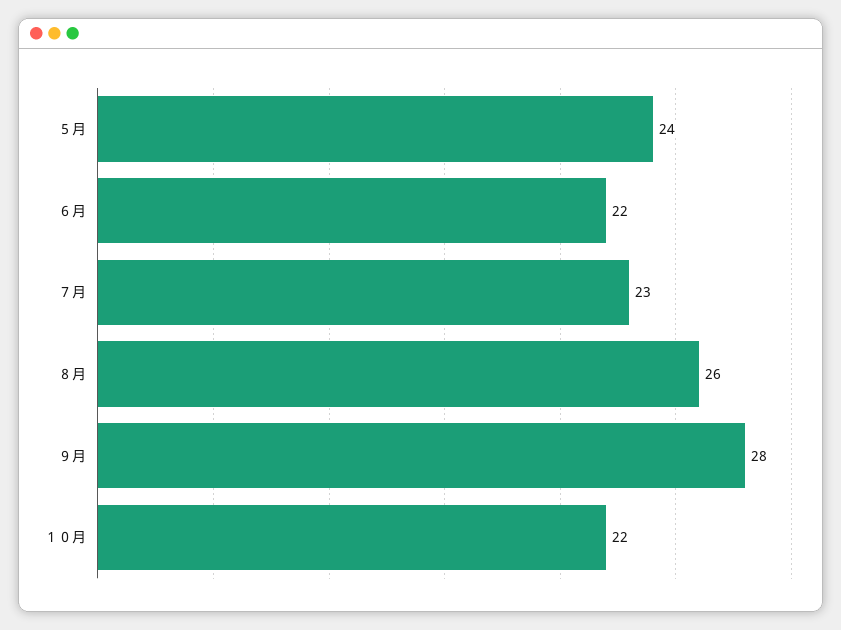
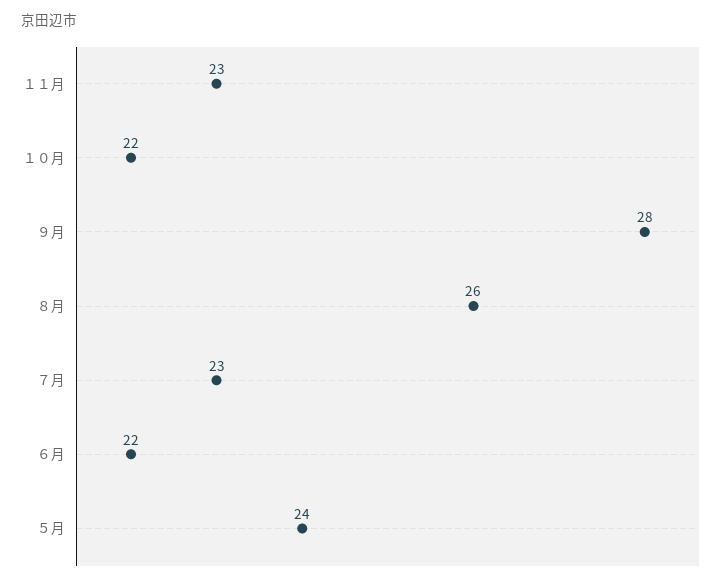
１１月: none -> 23

